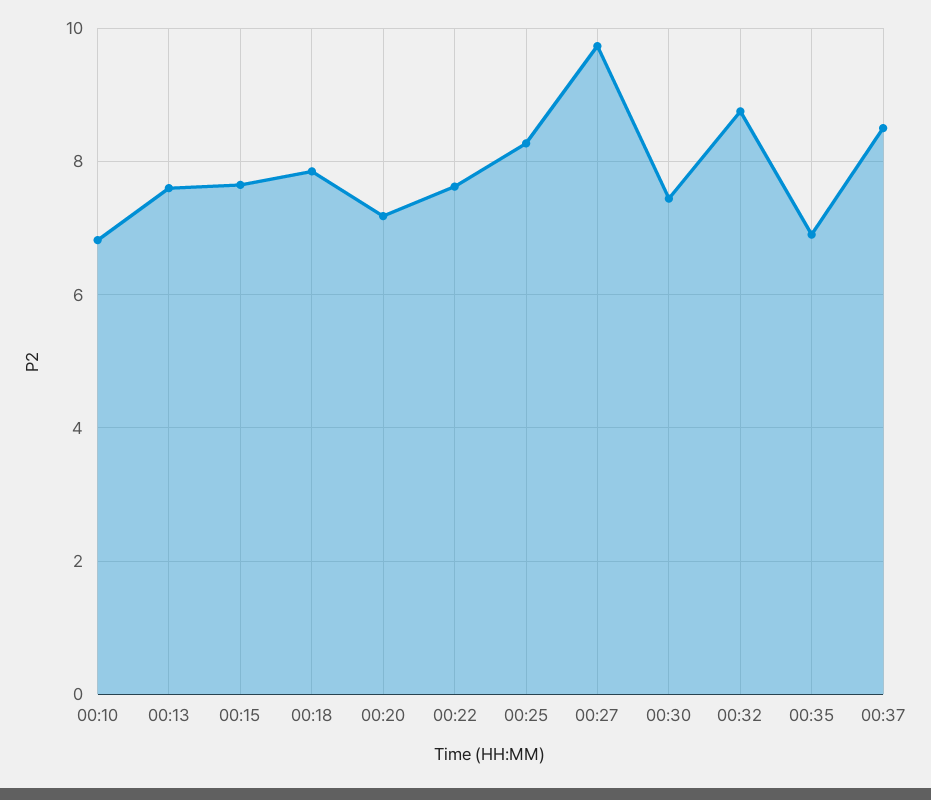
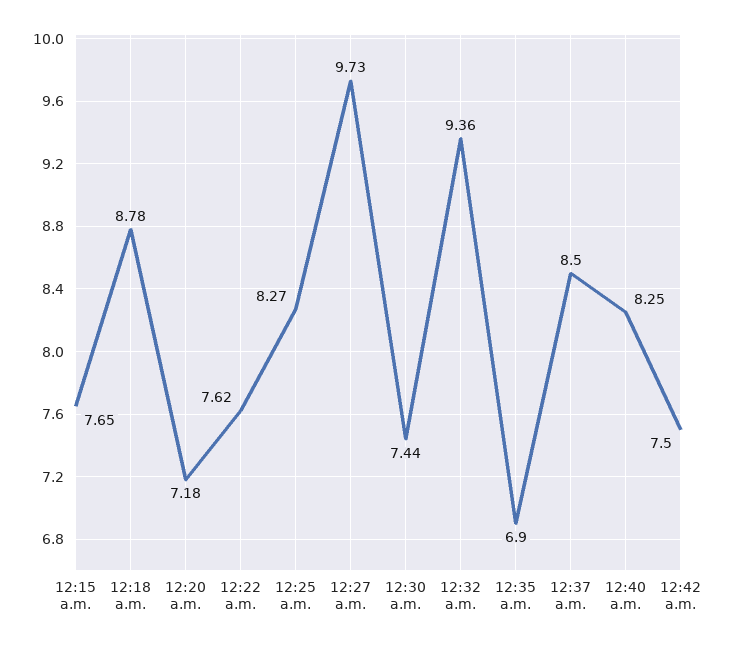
00:10: 6.8 -> none
00:13: 7.6 -> none
00:18: 7.8 -> 8.78
00:32: 8.8 -> 9.36
12:40 a.m.: none -> 8.25
12:42 a.m.: none -> 7.5

